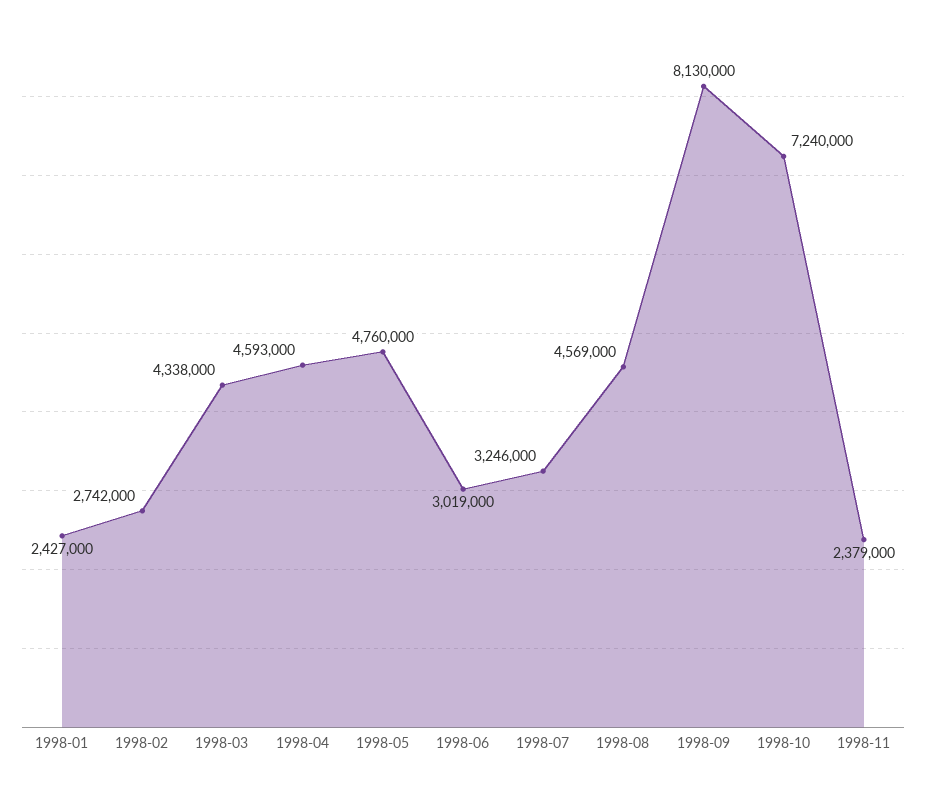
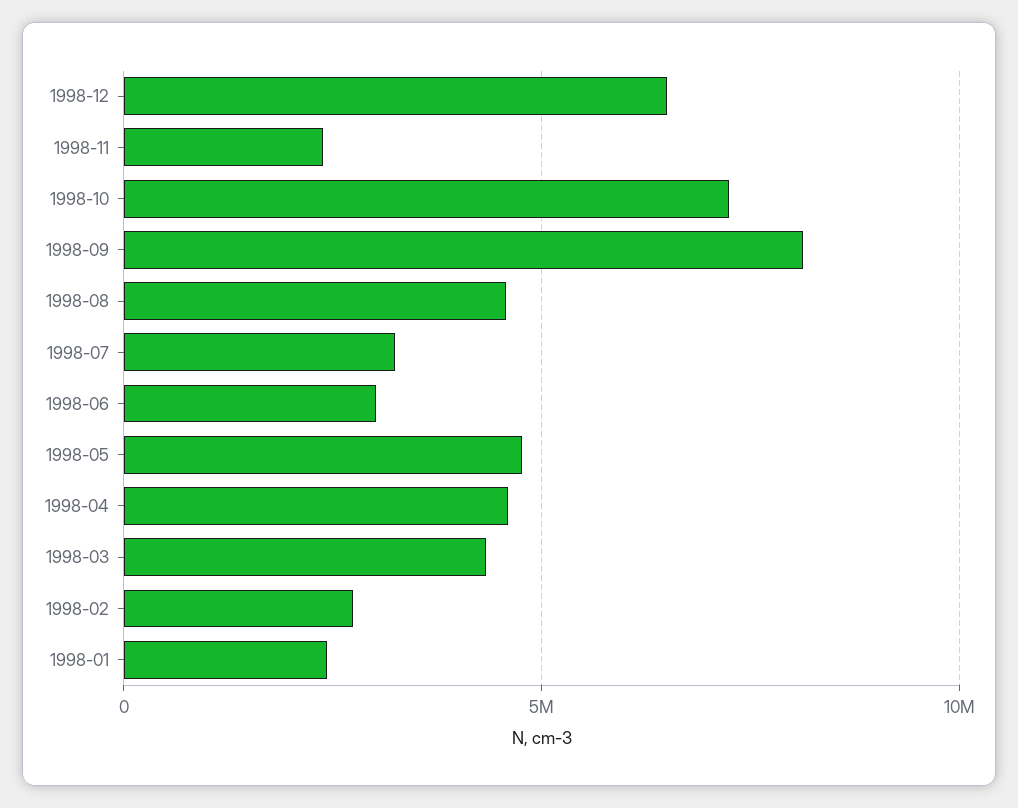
1998-12: none -> 6500000

